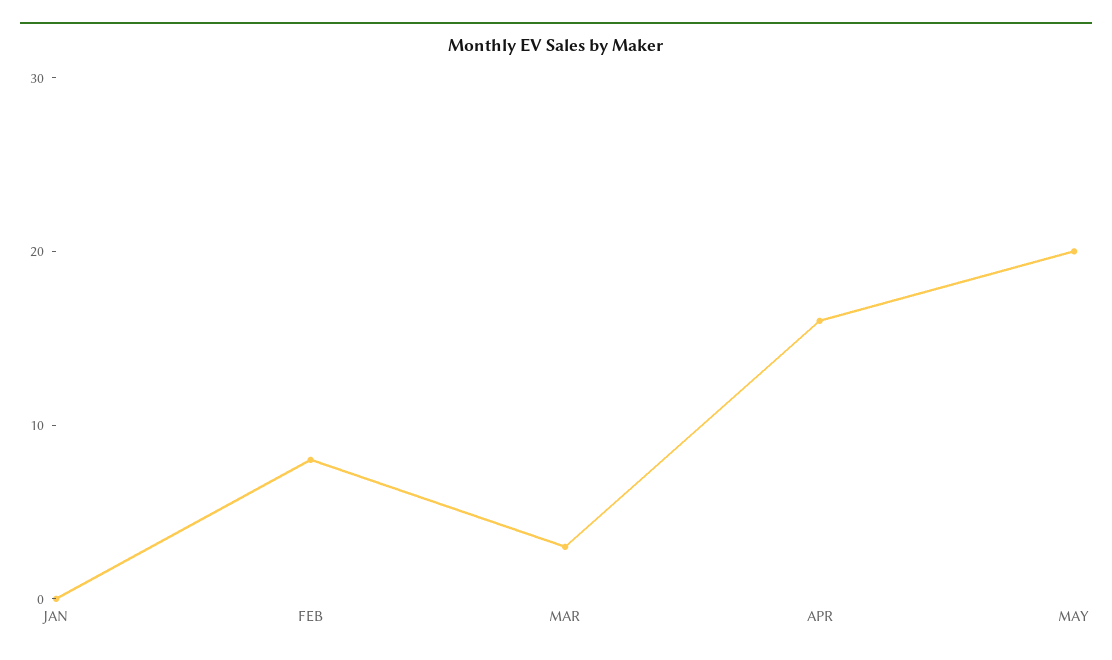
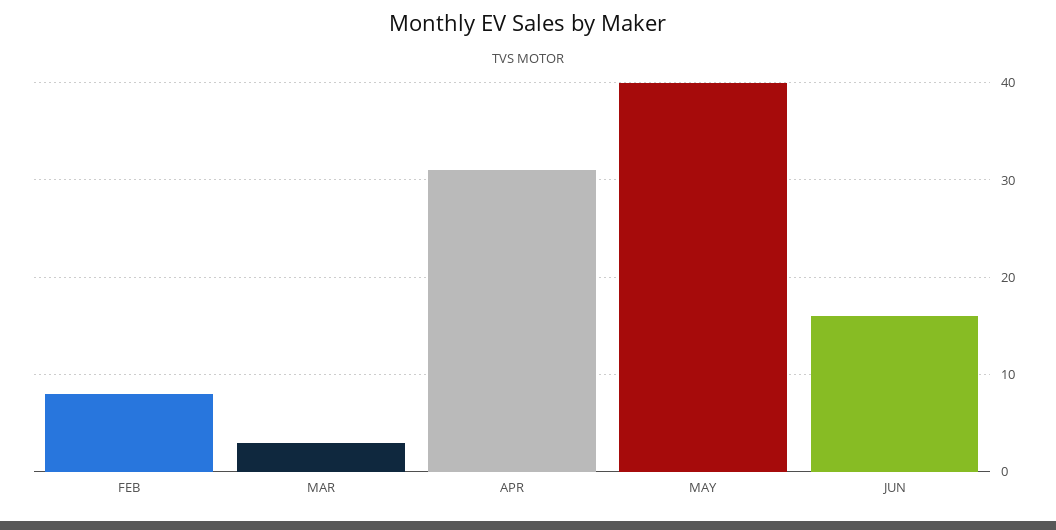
JAN: 0 -> none
APR: 16 -> 31
MAY: 20 -> 40
JUN: none -> 16

